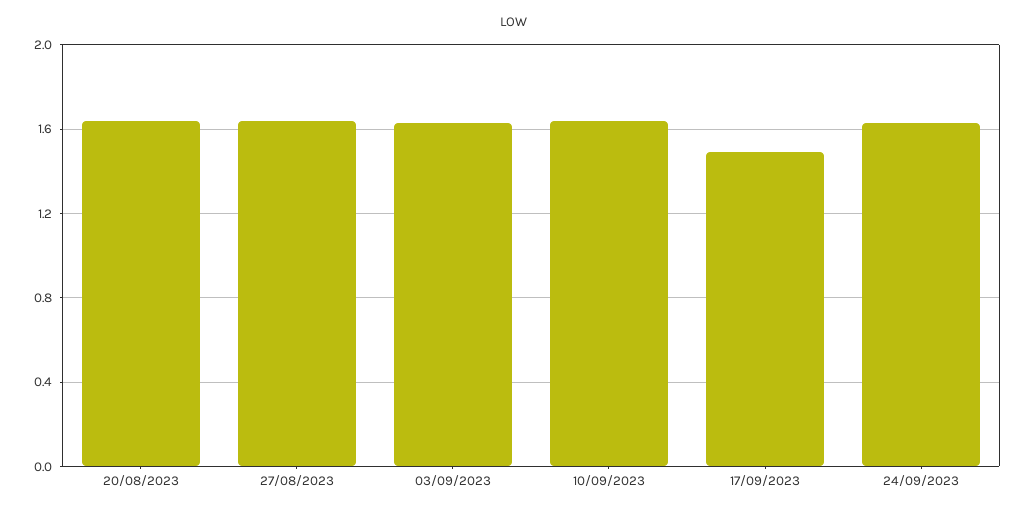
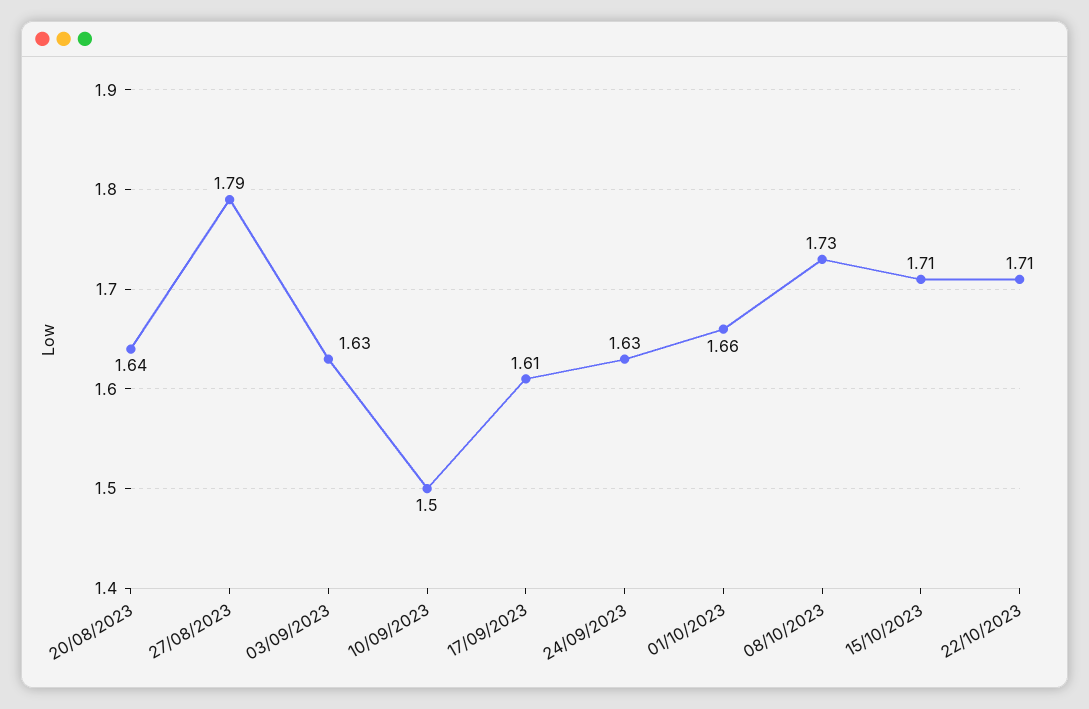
27/08/2023: 1.65 -> 1.79
10/09/2023: 1.65 -> 1.5
17/09/2023: 1.5 -> 1.61
01/10/2023: none -> 1.66
08/10/2023: none -> 1.73
15/10/2023: none -> 1.71
22/10/2023: none -> 1.71

